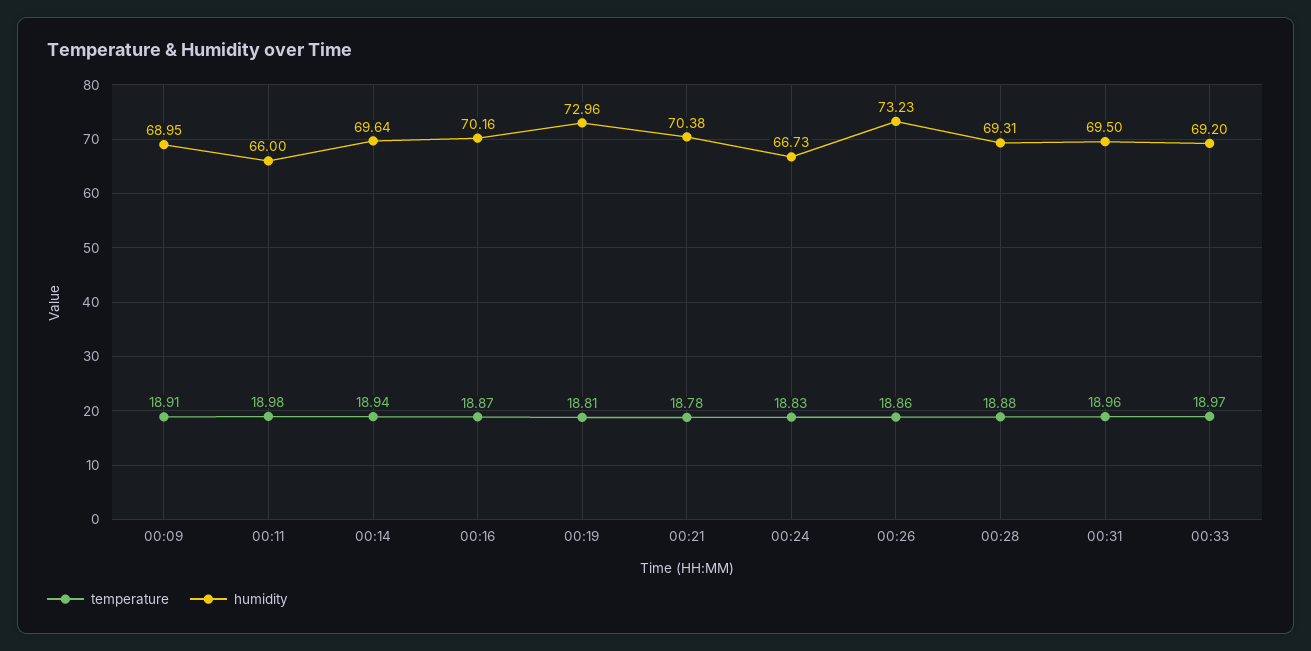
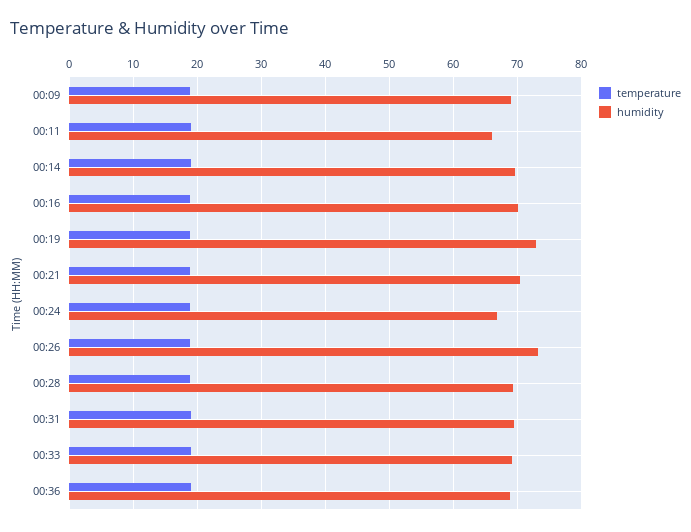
temperature, 00:36: none -> 19
humidity, 00:36: none -> 69

